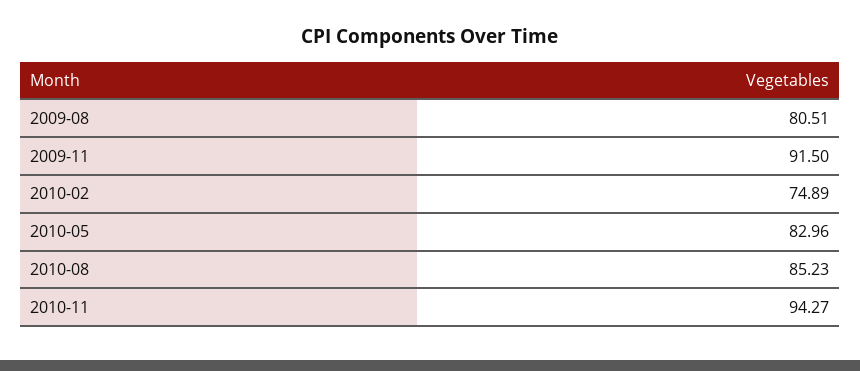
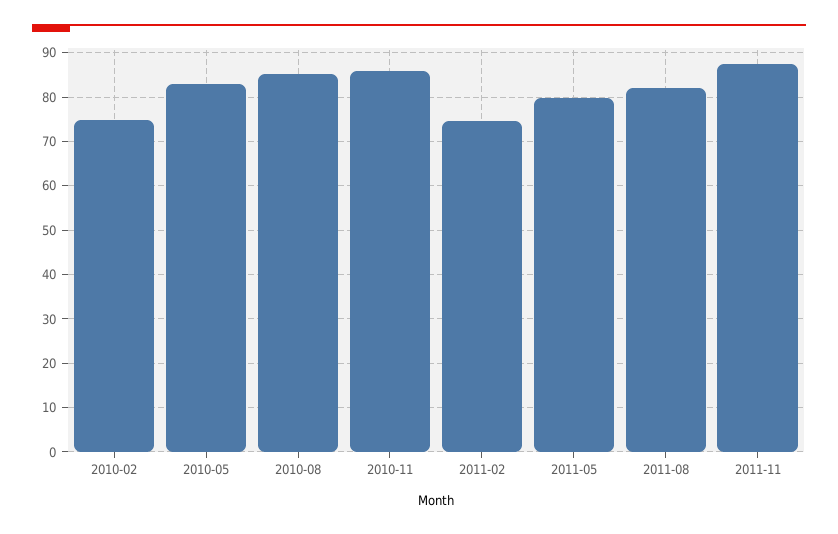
2009-08: 80.51 -> none
2009-11: 91.5 -> none
2010-11: 94.27 -> 86
2011-02: none -> 74
2011-05: none -> 80
2011-08: none -> 82
2011-11: none -> 88

